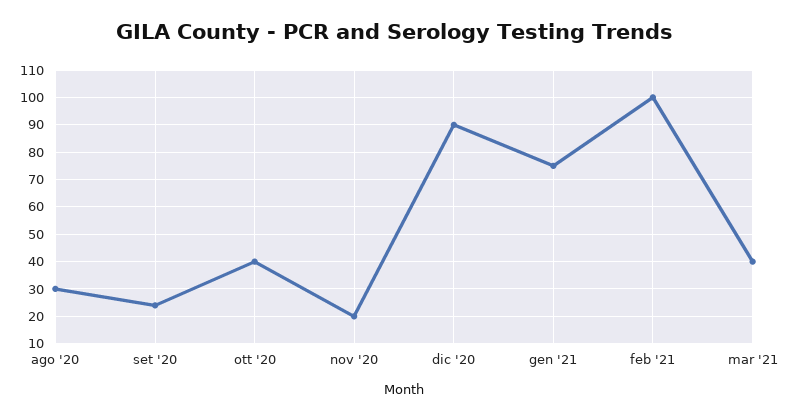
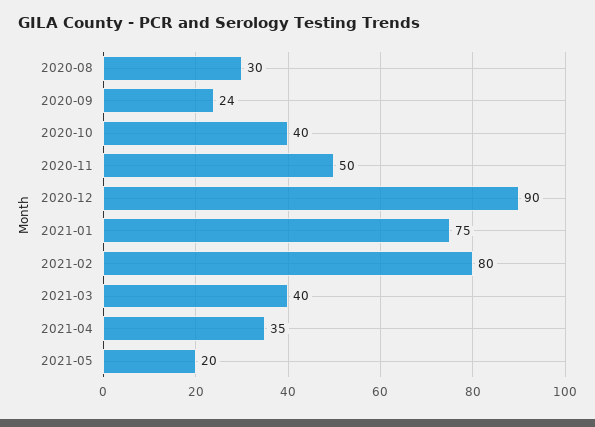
nov '20: 20 -> 50
feb '21: 100 -> 80
2021-04: none -> 35
2021-05: none -> 20

